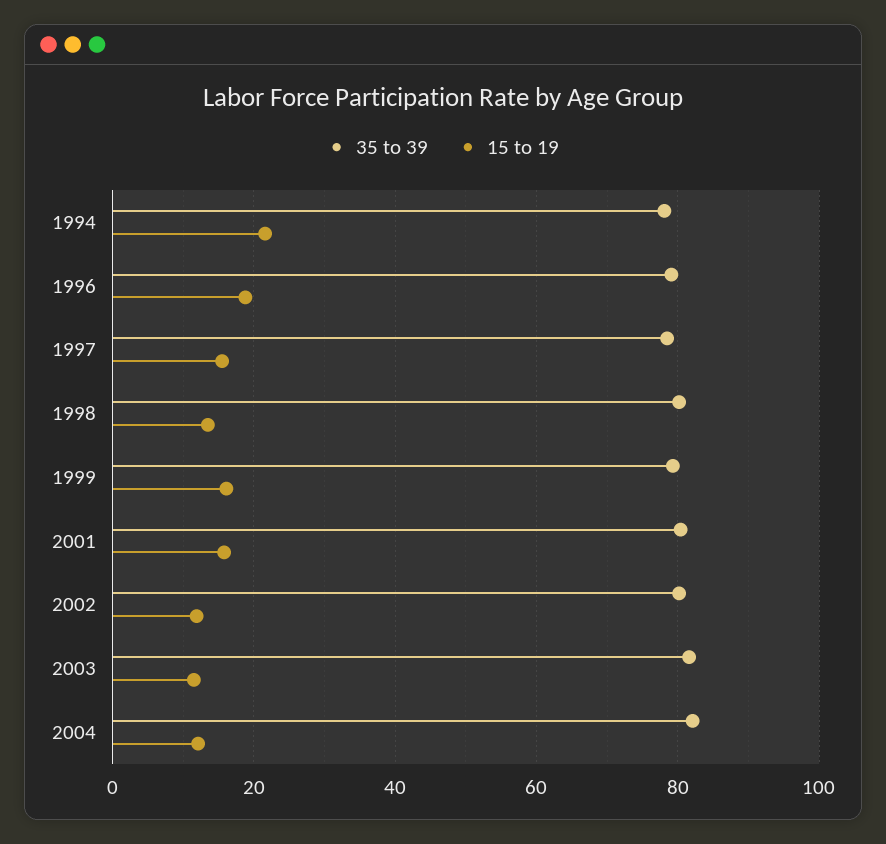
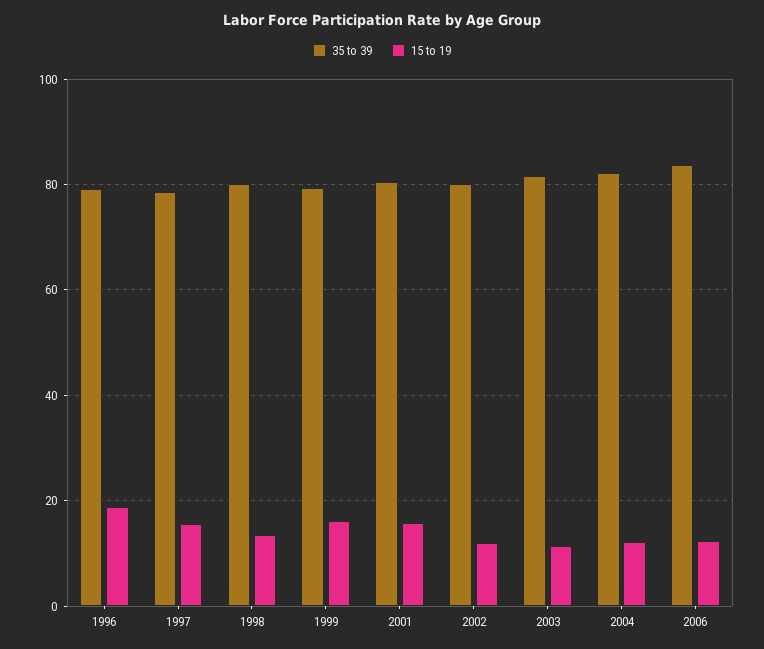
35 to 39, 1994: 78 -> none
15 to 19, 1994: 22 -> none
35 to 39, 2006: none -> 84
15 to 19, 2006: none -> 12

